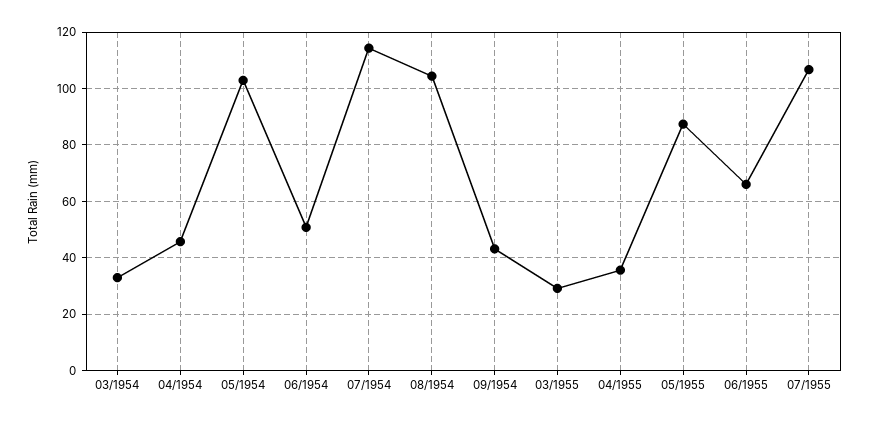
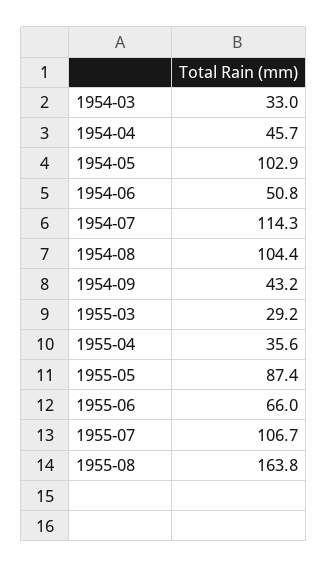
1955-08: none -> 163.8

